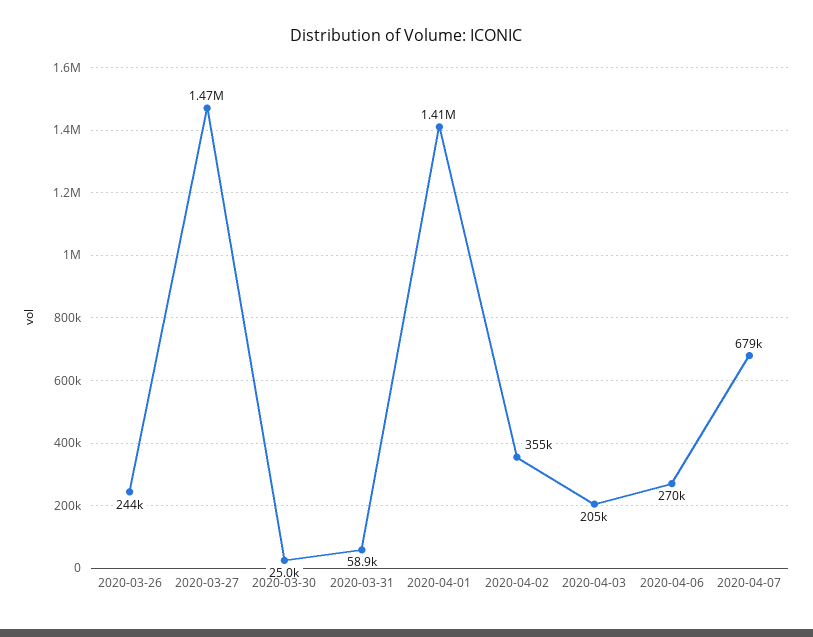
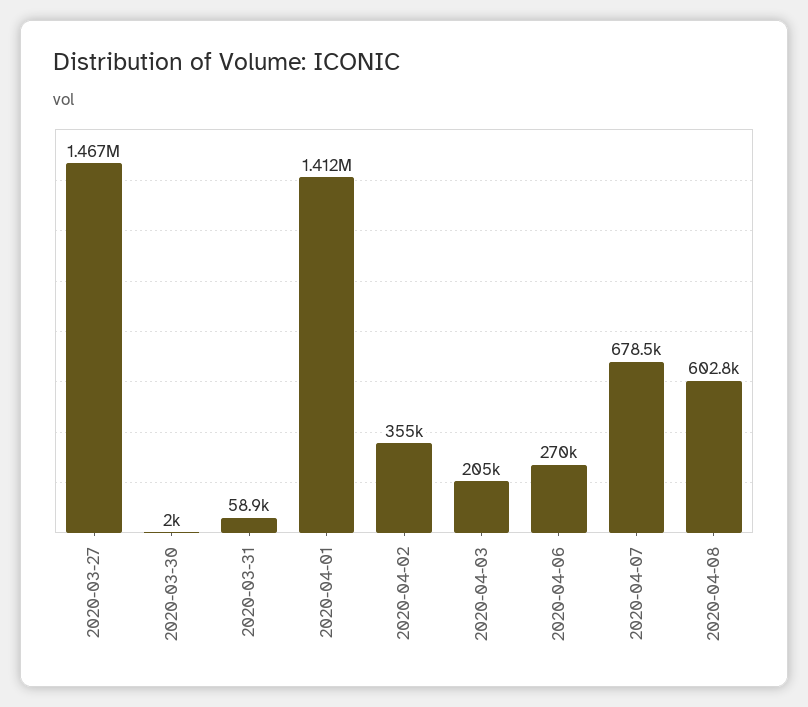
2020-03-26: 244000 -> none
2020-03-30: 25000 -> 2000
2020-04-08: none -> 602800

